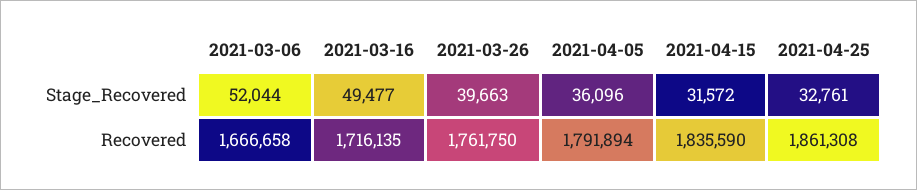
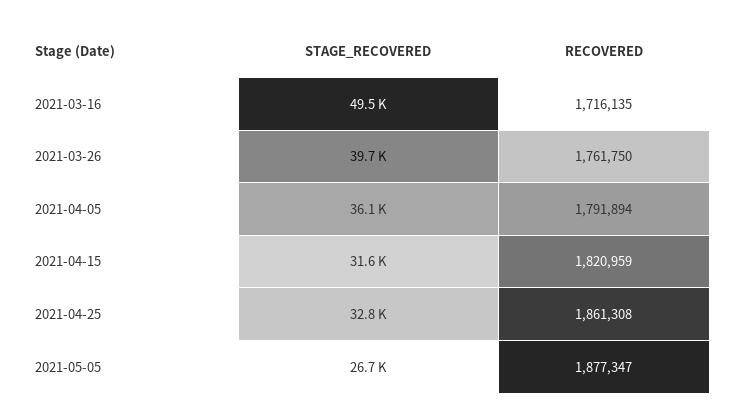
2021-03-06, Stage_Recovered: 52044 -> none
2021-03-06, Recovered: 1666658 -> none
2021-04-15, Recovered: 1835590 -> 1820959
2021-05-05, Stage_Recovered: none -> 26700
2021-05-05, Recovered: none -> 1877347

